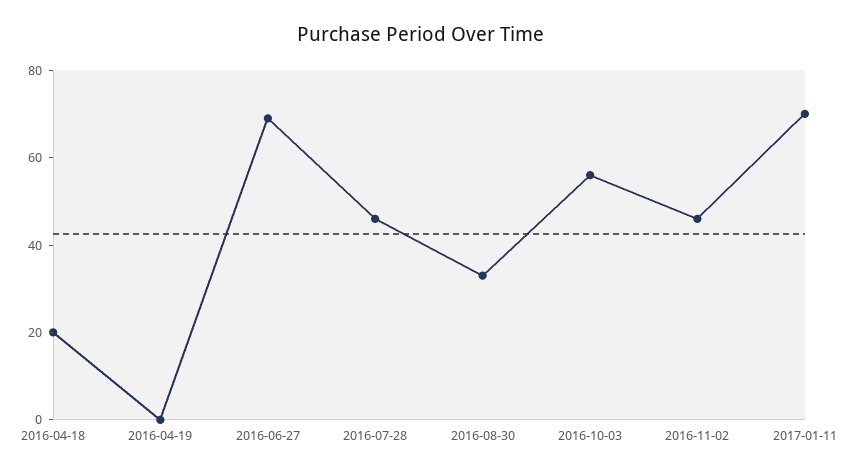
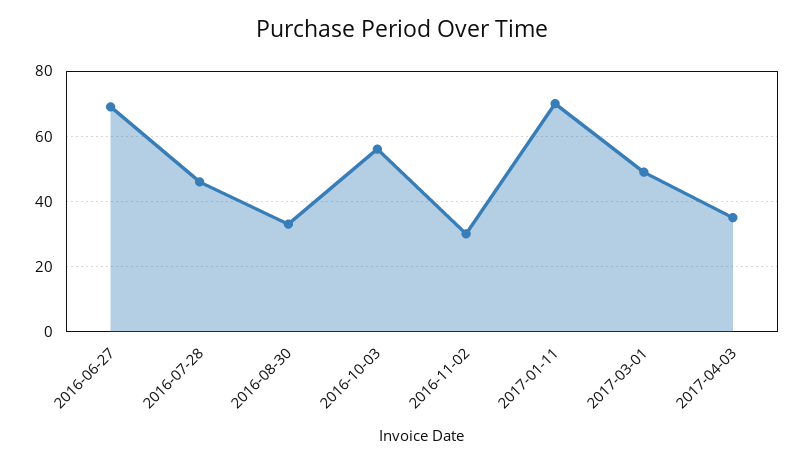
2016-04-18: 20 -> none
2016-04-19: 0 -> none
2016-11-02: 45 -> 30
2017-03-01: none -> 50
2017-04-03: none -> 35

